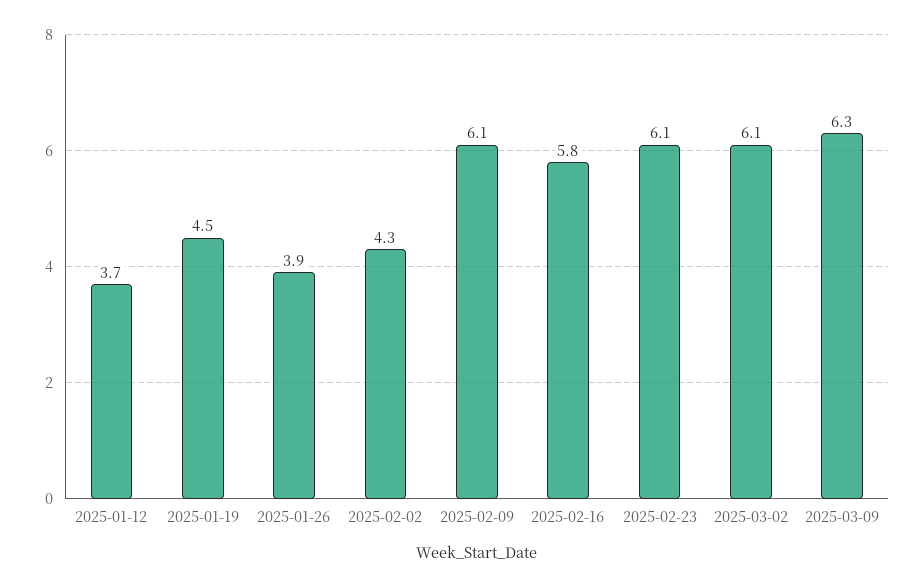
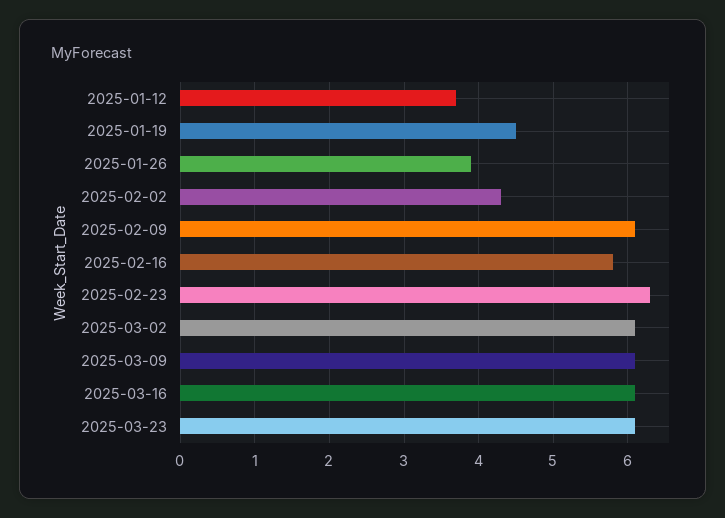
2025-02-23: 6.1 -> 6.3
2025-03-09: 6.3 -> 6.1
2025-03-16: none -> 6.1
2025-03-23: none -> 6.1

